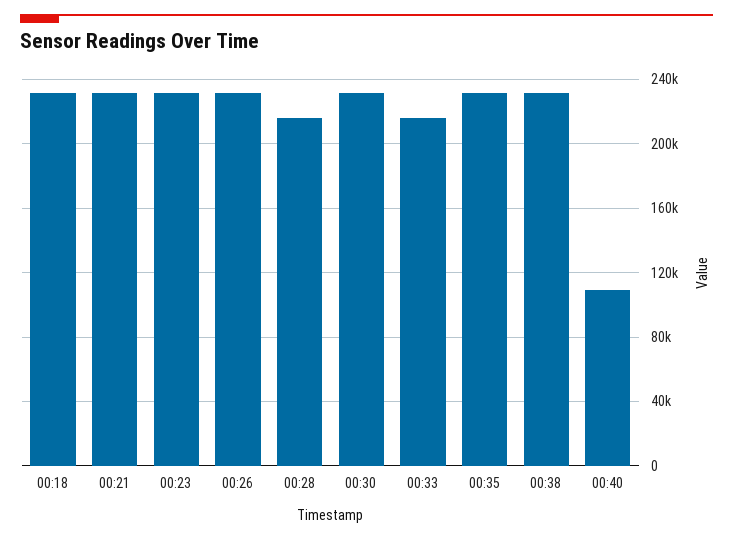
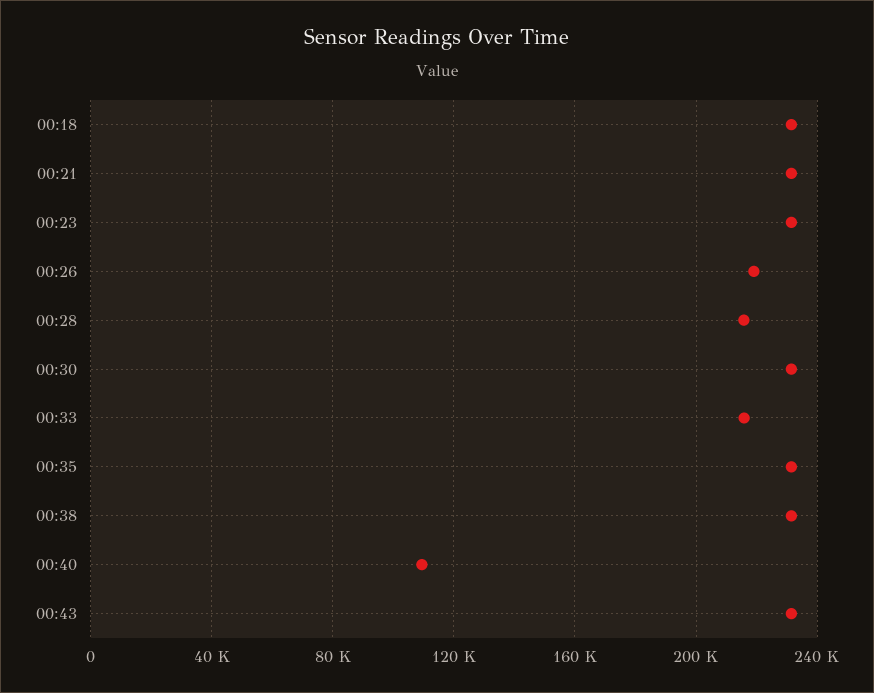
00:26: 230000 -> 220000
00:43: none -> 230000

